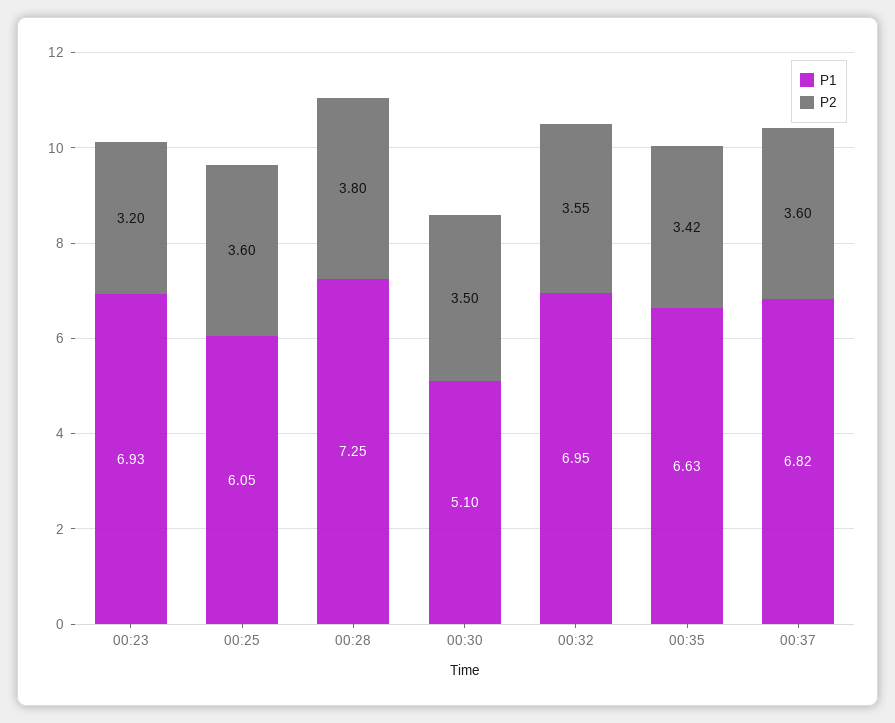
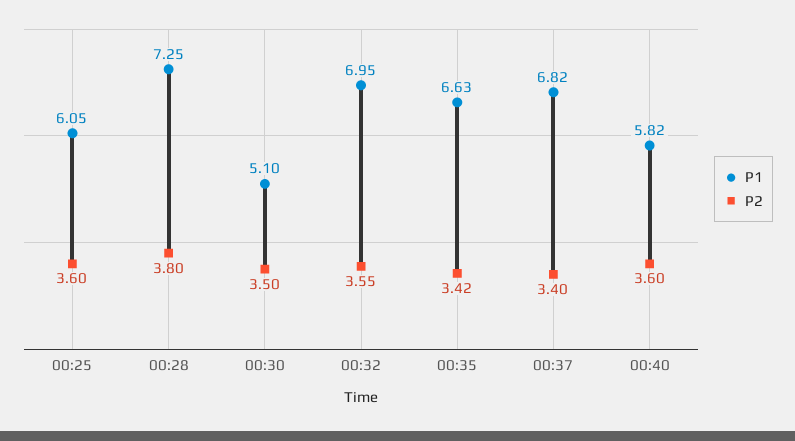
P1, 00:23: 6.93 -> none
P2, 00:23: 3.2 -> none
P2, 00:37: 3.6 -> 3.4
P1, 00:40: none -> 5.82
P2, 00:40: none -> 3.6

